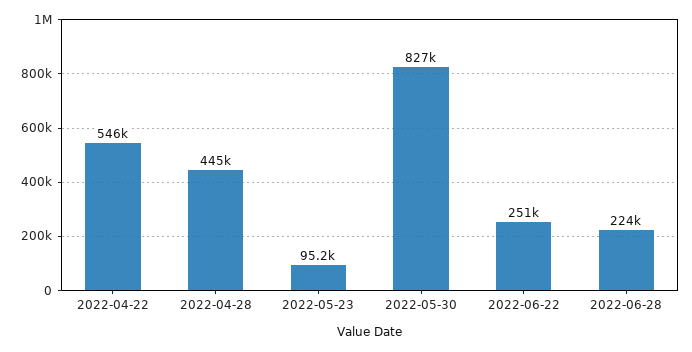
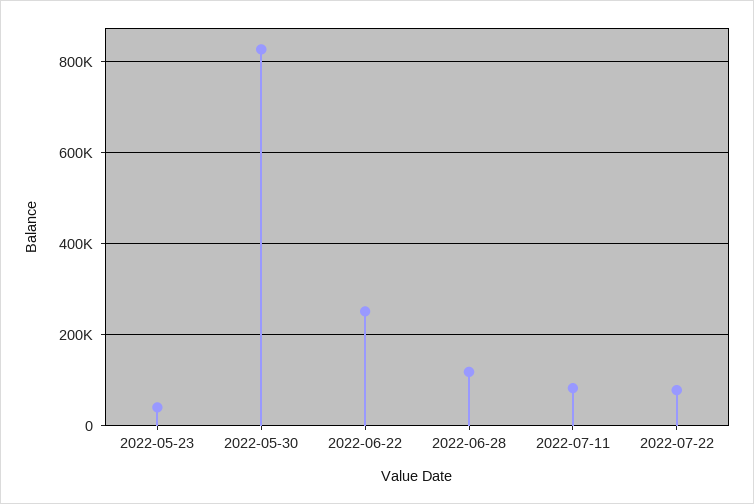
2022-04-22: 546000 -> none
2022-04-28: 445000 -> none
2022-05-23: 95200 -> 40000
2022-06-28: 224000 -> 120000
2022-07-11: none -> 80000
2022-07-22: none -> 80000

